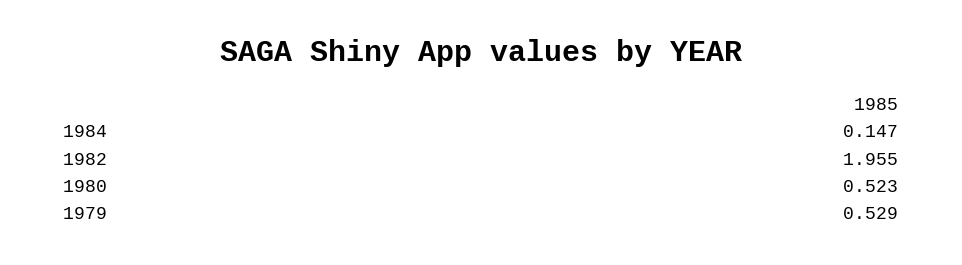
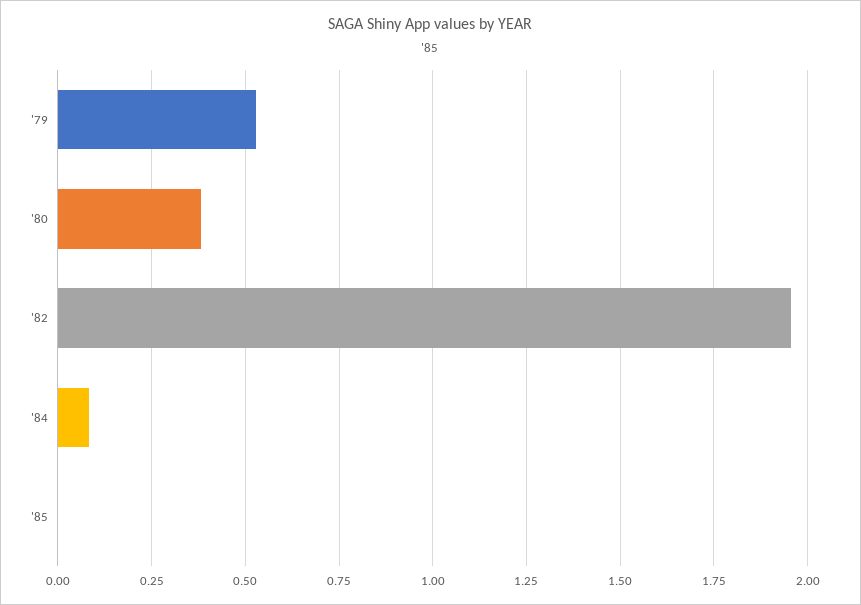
1984: 0.147 -> 0.075
1980: 0.523 -> 0.375
'85: none -> 0

